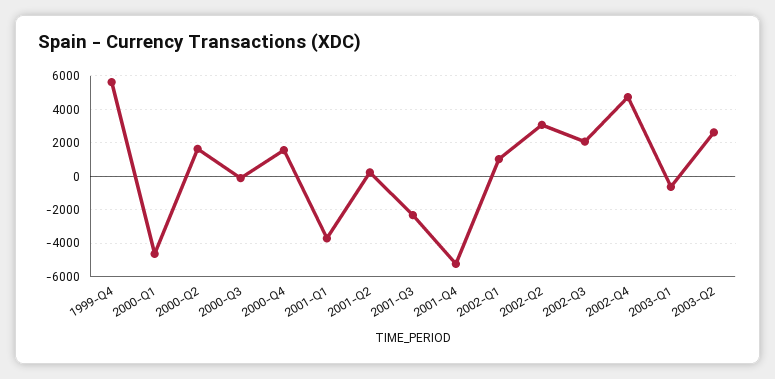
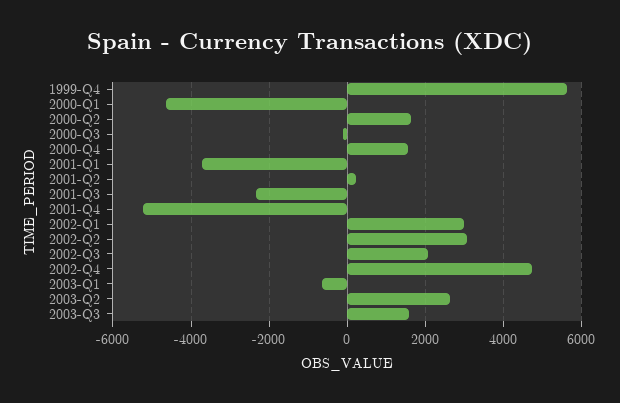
2002-Q1: 1000 -> 3000
2003-Q3: none -> 1600

